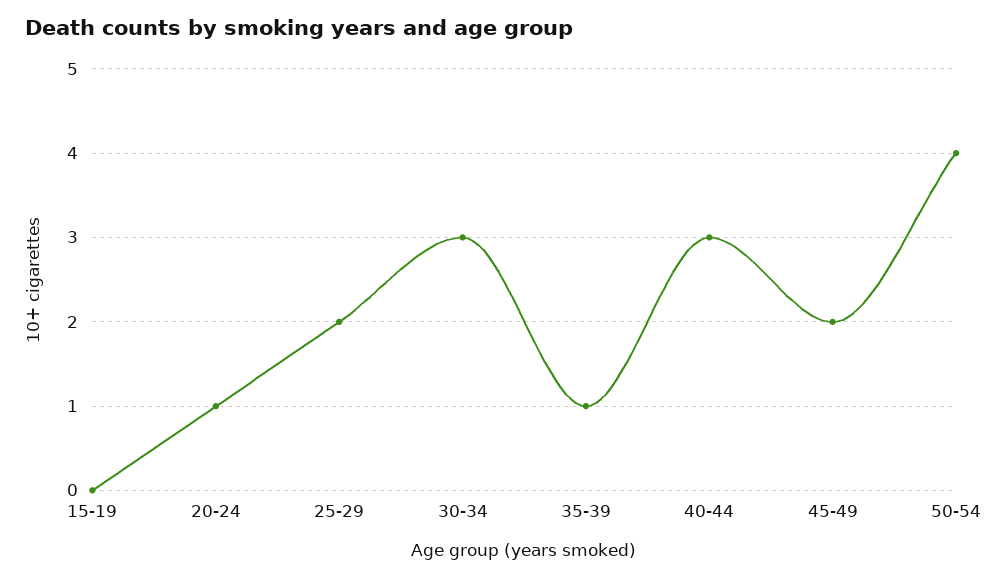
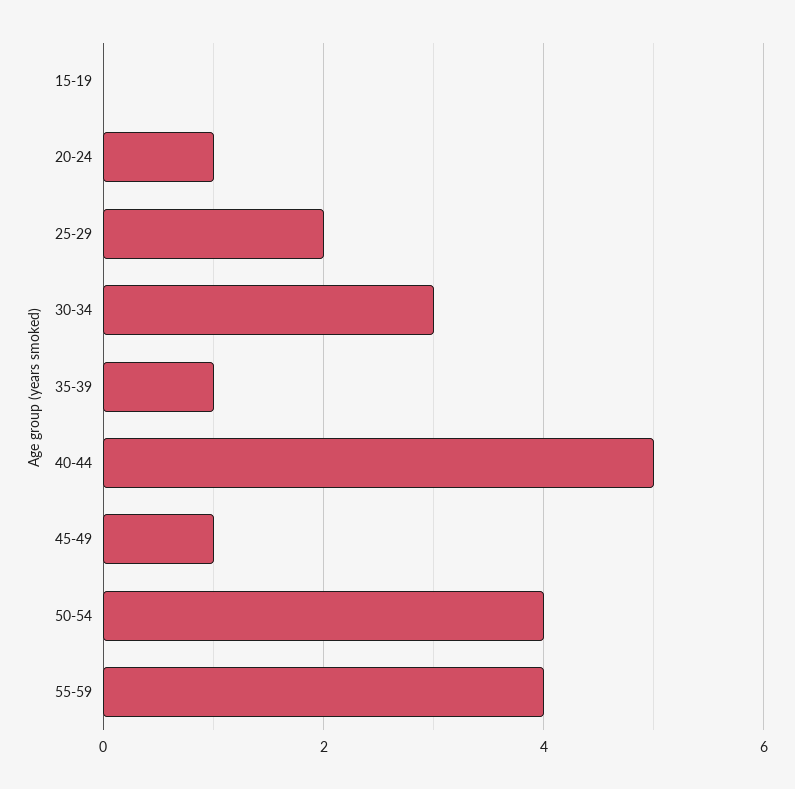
40-44: 3 -> 5
45-49: 2 -> 1
55-59: none -> 4

